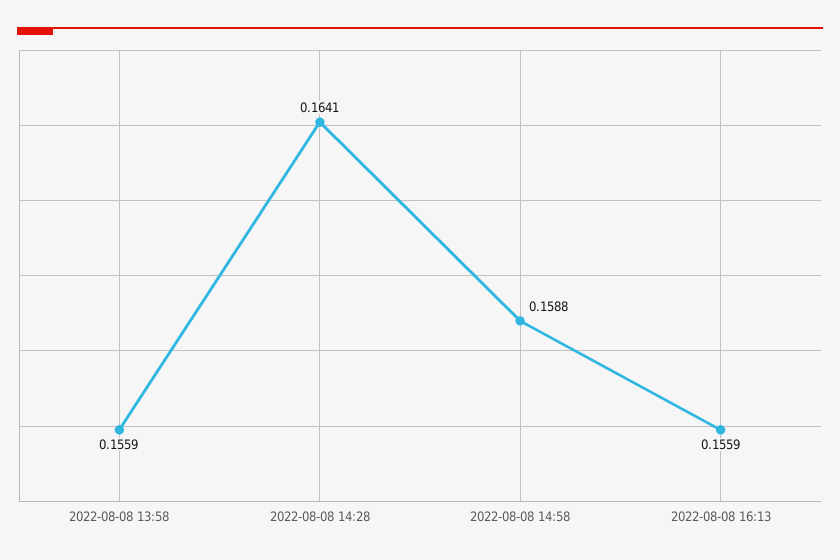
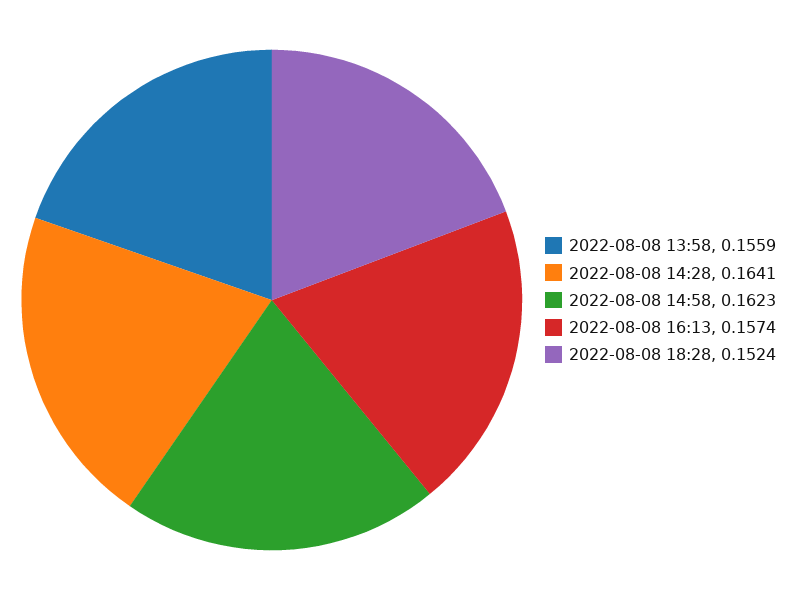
2022-08-08 14:58: 0.1588 -> 0.1623
2022-08-08 16:13: 0.1559 -> 0.1574
2022-08-08 18:28: none -> 0.1524

